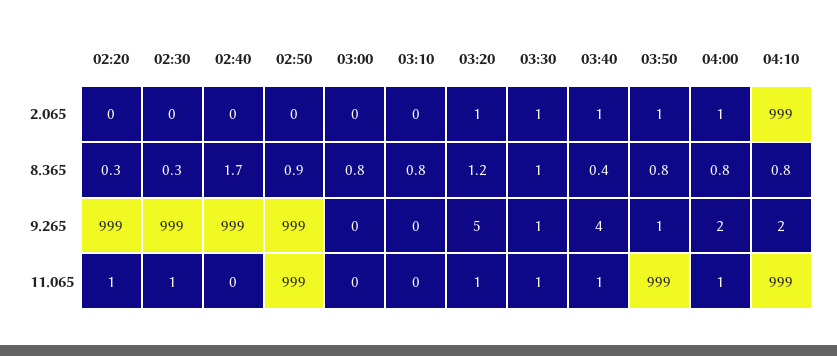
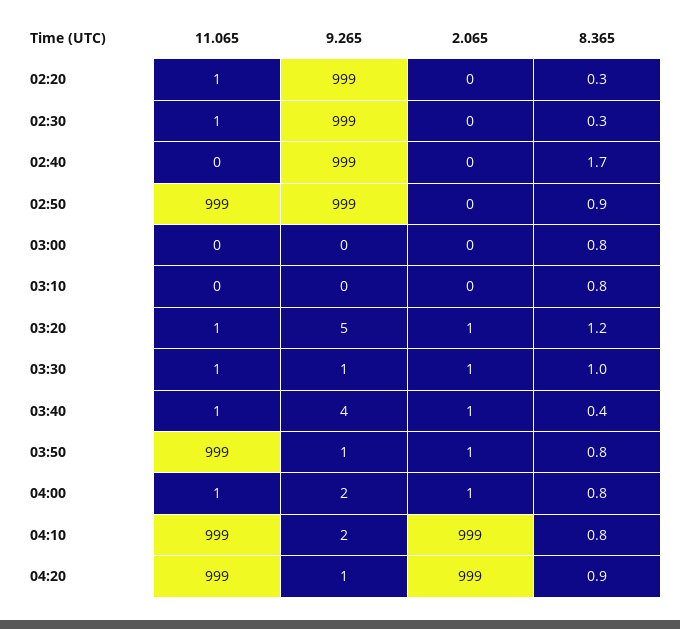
04:20, 11.065: none -> 999
04:20, 9.265: none -> 1
04:20, 2.065: none -> 999
04:20, 8.365: none -> 0.9

